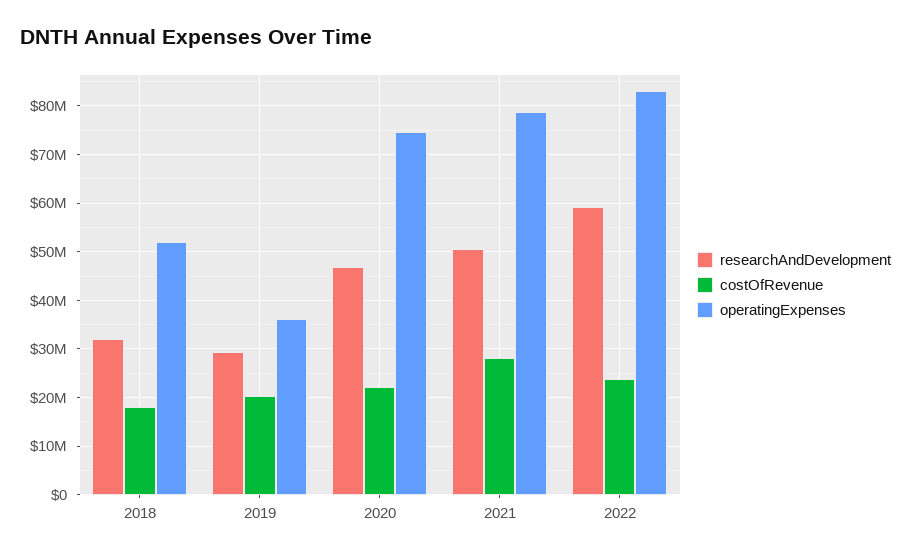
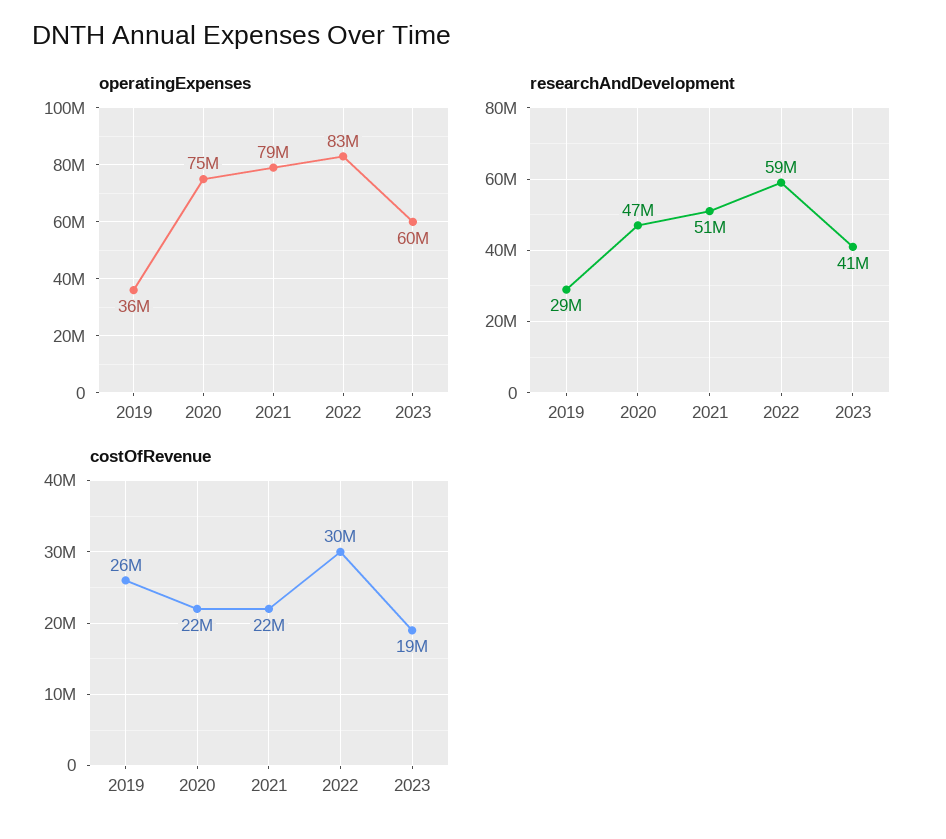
researchAndDevelopment, 2018: 32000000 -> none
costOfRevenue, 2018: 18000000 -> none
operatingExpenses, 2018: 52000000 -> none
costOfRevenue, 2019: 20000000 -> 26000000
costOfRevenue, 2021: 28000000 -> 22000000
costOfRevenue, 2022: 24000000 -> 30000000
operatingExpenses, 2023: none -> 60000000
researchAndDevelopment, 2023: none -> 41000000
costOfRevenue, 2023: none -> 19000000

